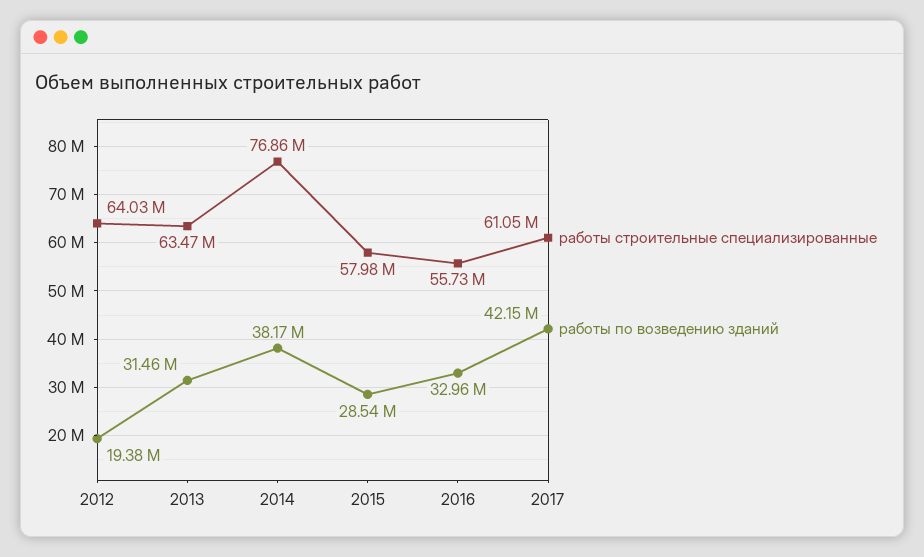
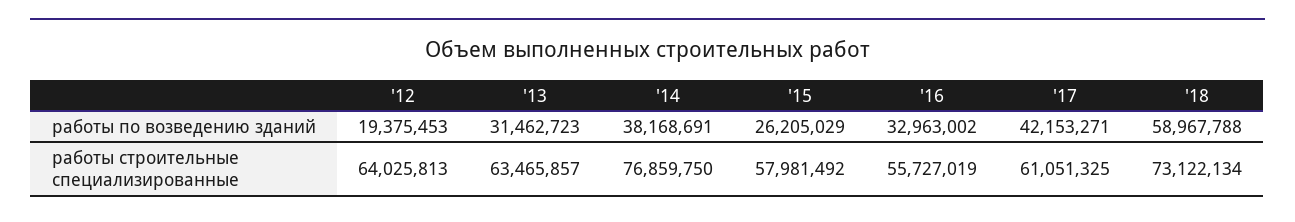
работы по возведению зданий, 2015: 28540000 -> 26205029
работы по возведению зданий, '18: none -> 58967788
работы строительные специализированные, '18: none -> 73122134

